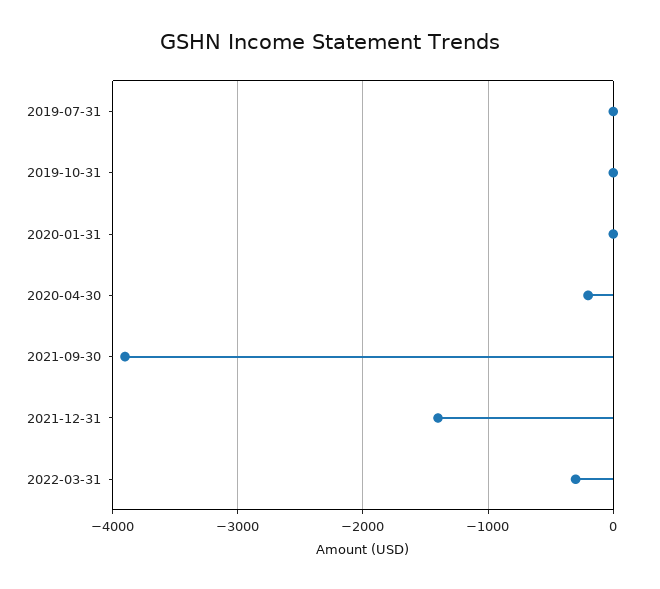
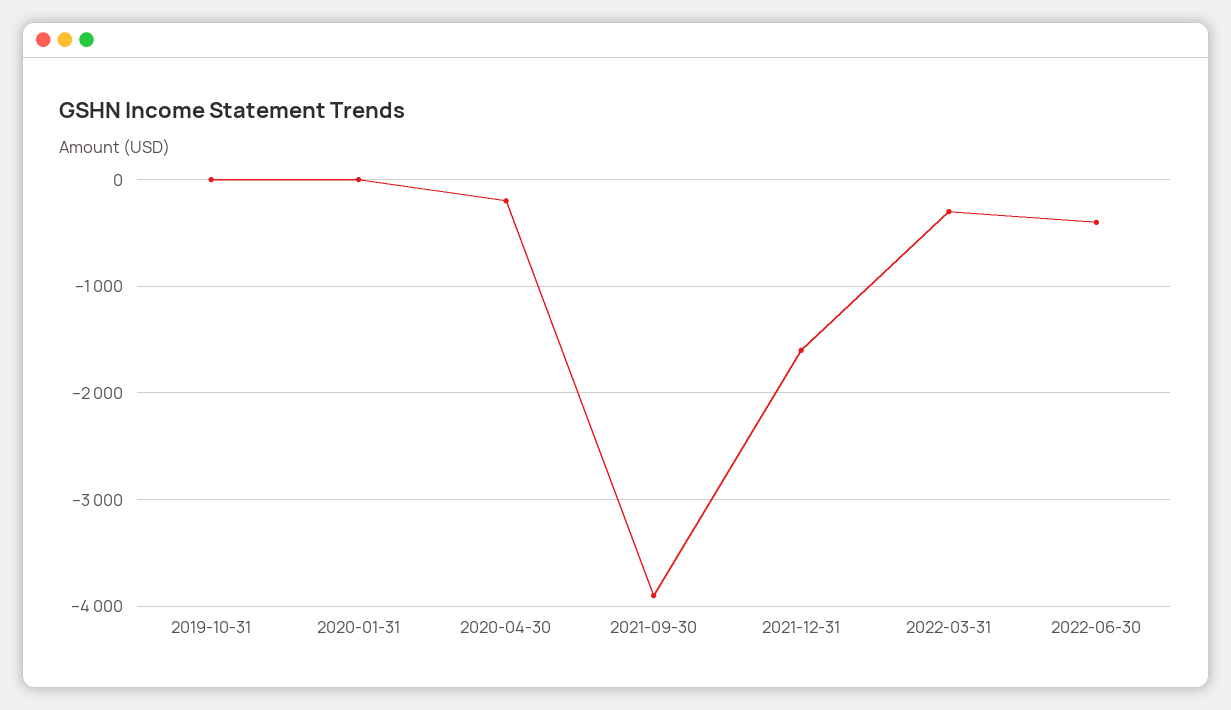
2019-07-31: 0 -> none
2021-12-31: -1400 -> -1600
2022-06-30: none -> -400

